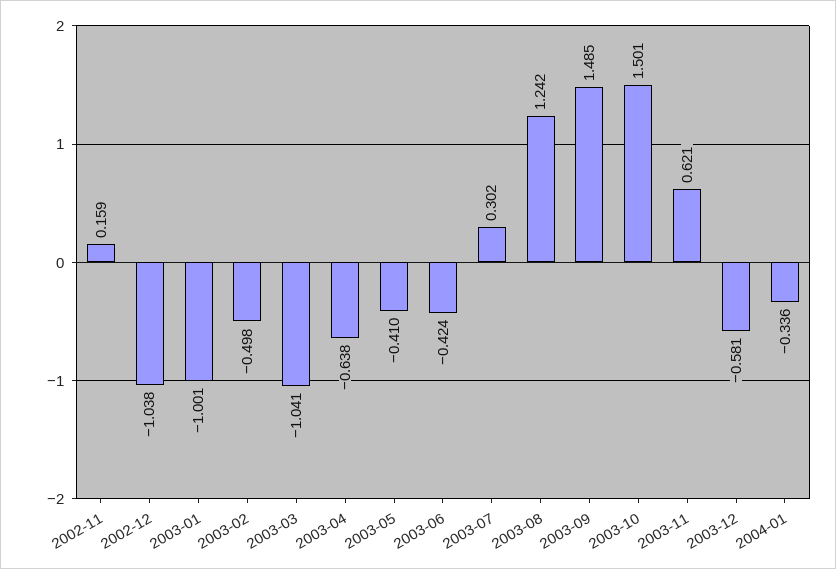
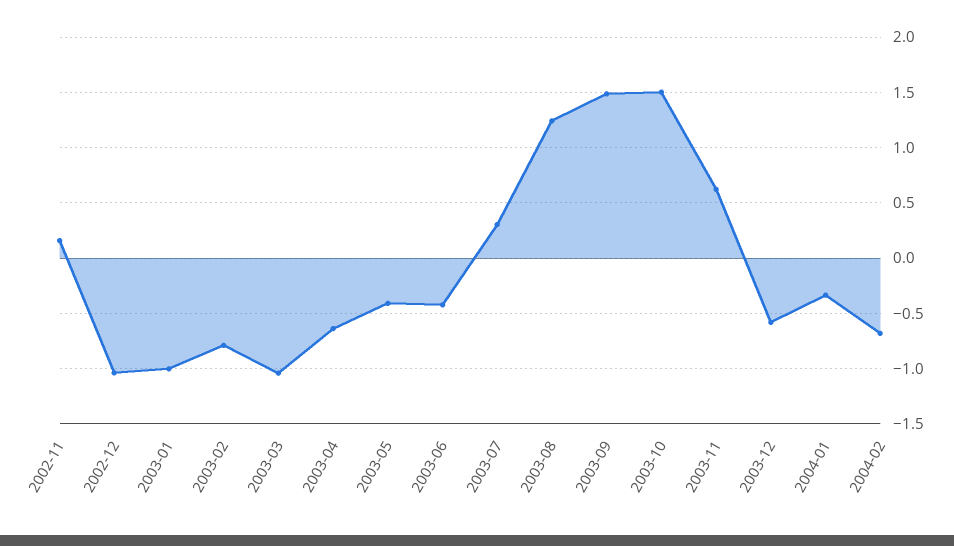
2003-02: -0.498 -> -0.8
2004-02: none -> -0.7

